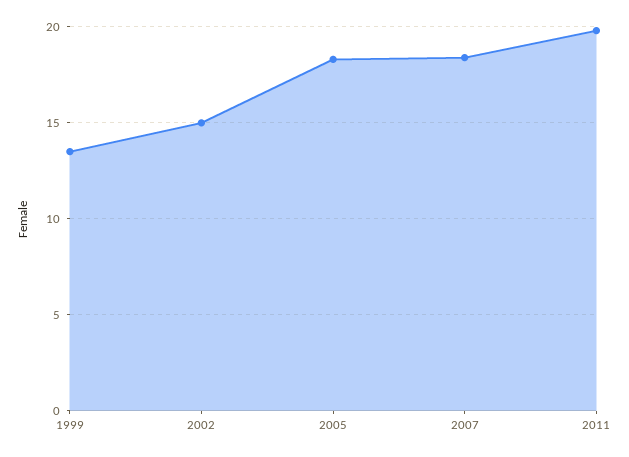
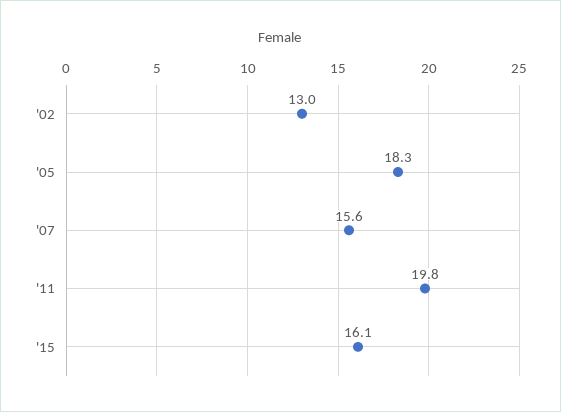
1999: 13.5 -> none
2002: 15 -> 13
2007: 18.5 -> 15.6
'15: none -> 16.1

